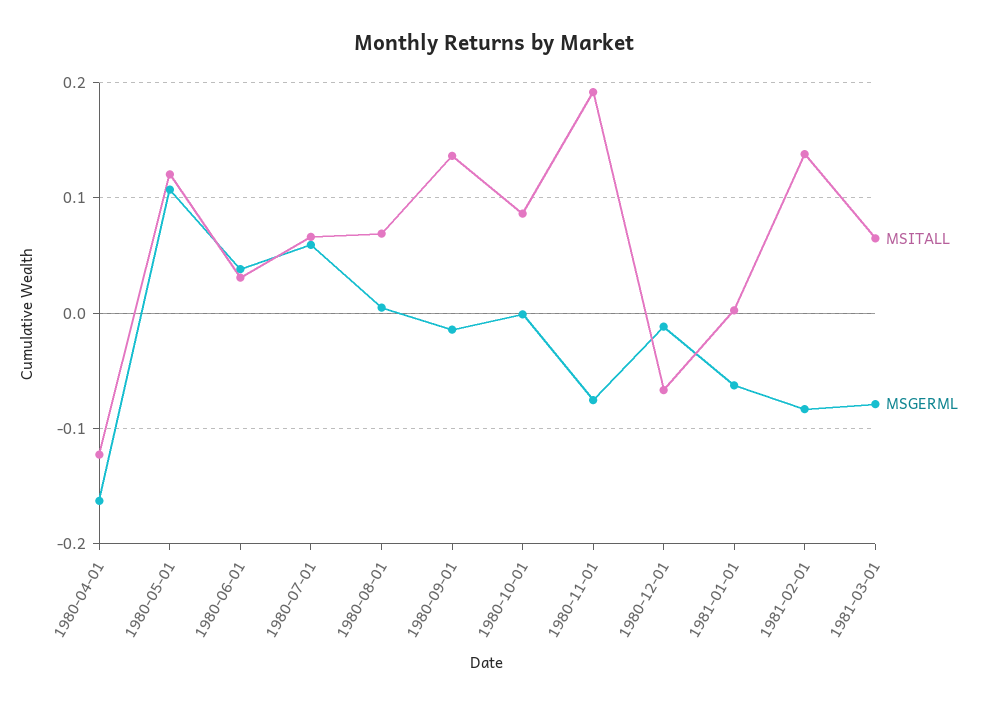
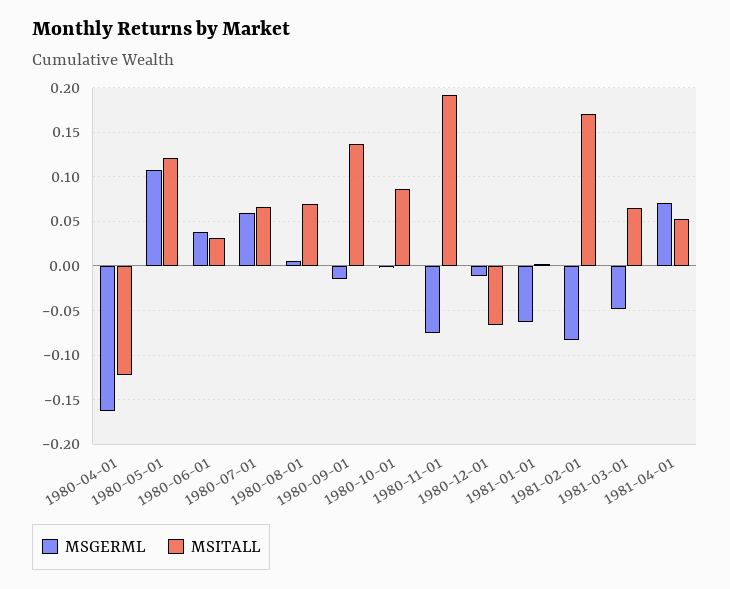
MSITALL, 1981-02-01: 0.14 -> 0.17
MSGERML, 1981-03-01: -0.08 -> -0.05
MSGERML, 1981-04-01: none -> 0.07
MSITALL, 1981-04-01: none -> 0.05

